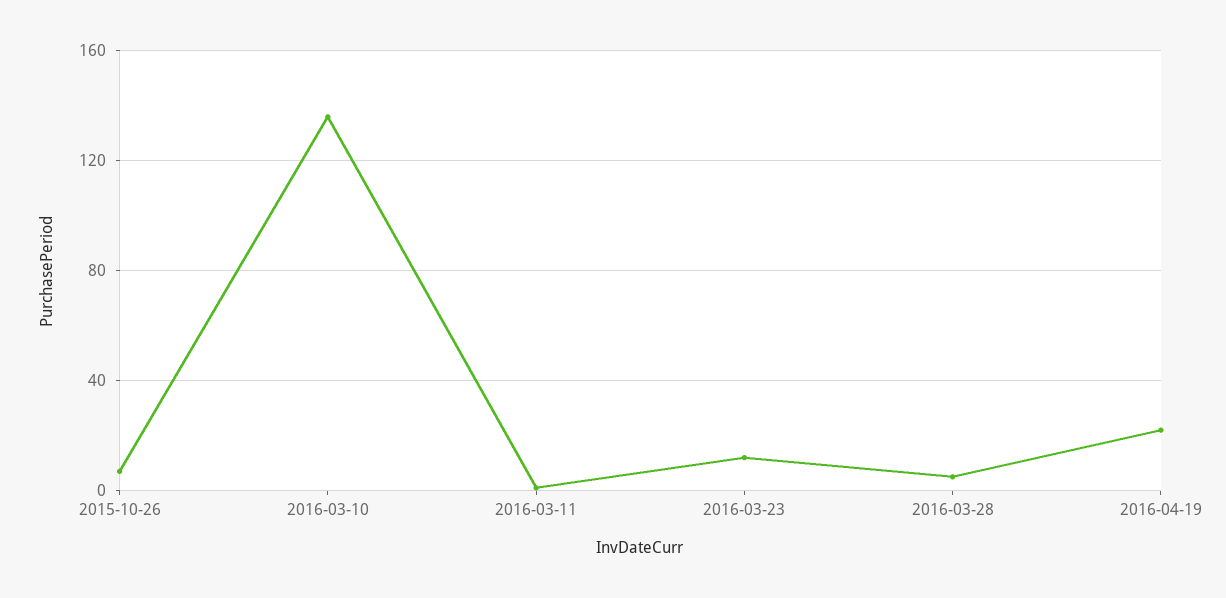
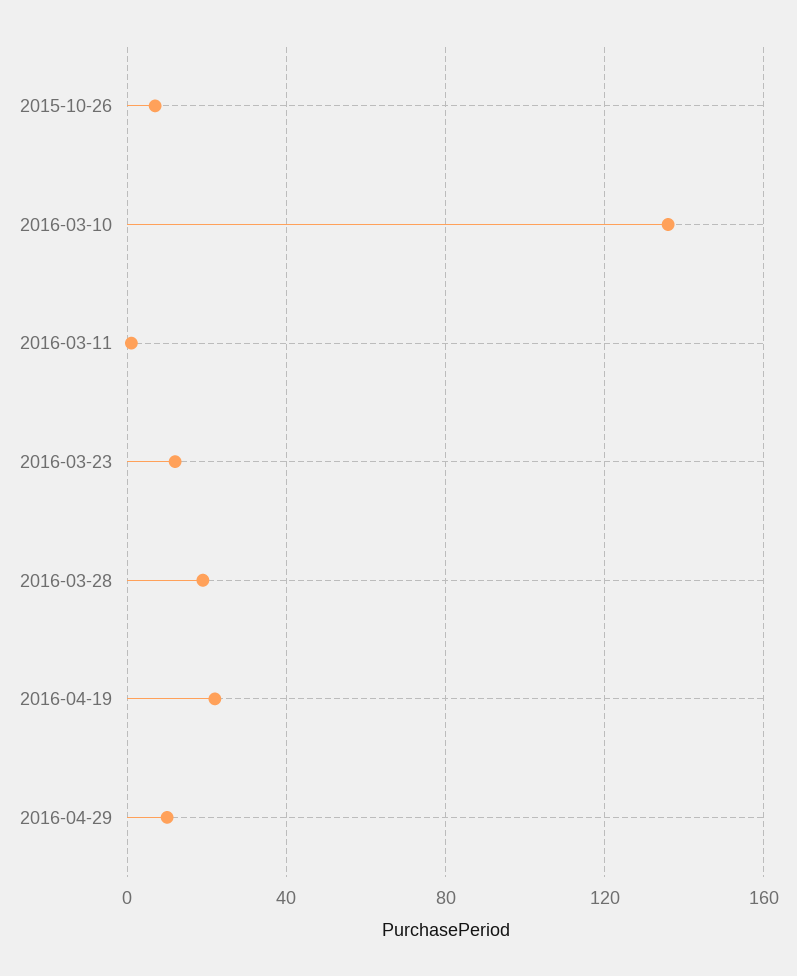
2016-03-28: 5 -> 20
2016-04-29: none -> 10

